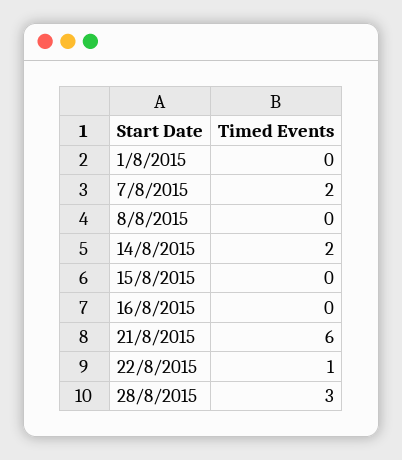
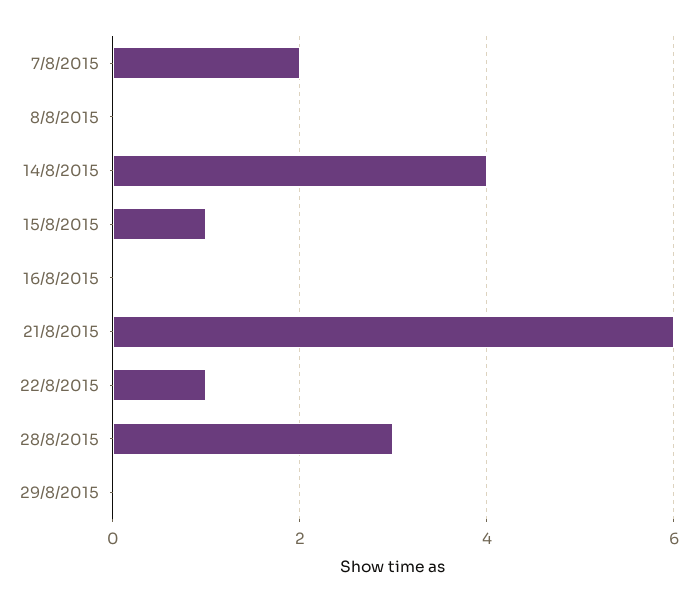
1/8/2015: 0 -> none
14/8/2015: 2 -> 4
15/8/2015: 0 -> 1
29/8/2015: none -> 0

